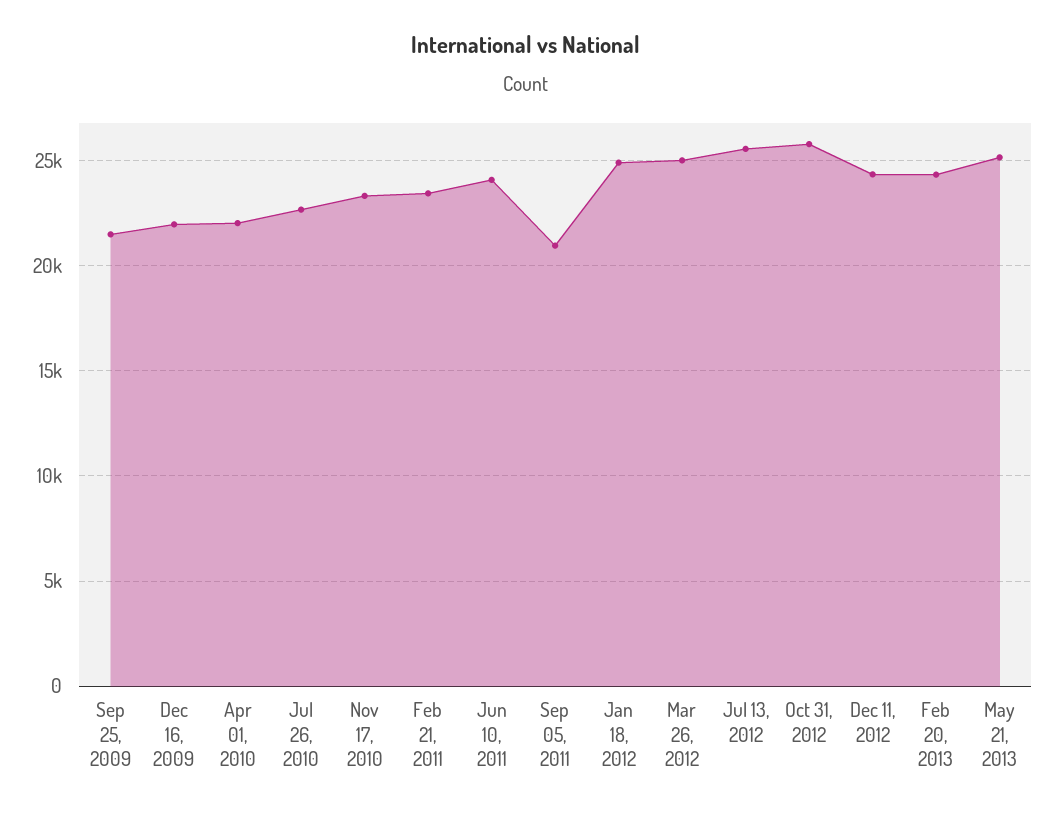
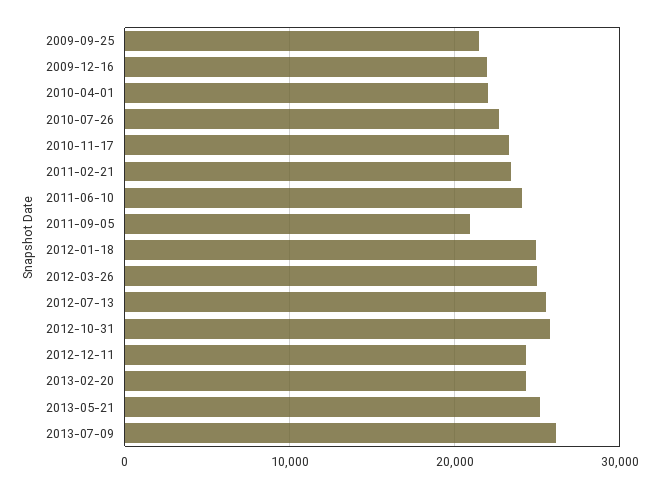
2013-07-09: none -> 26000

